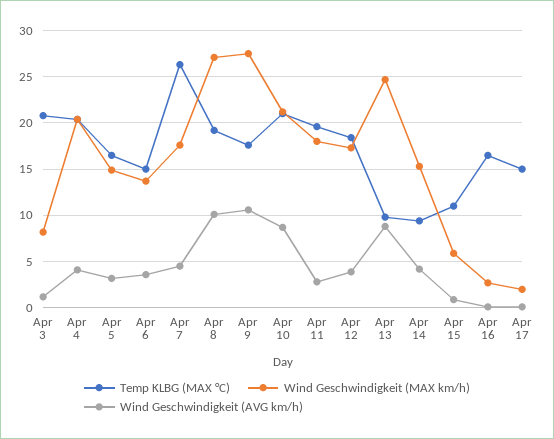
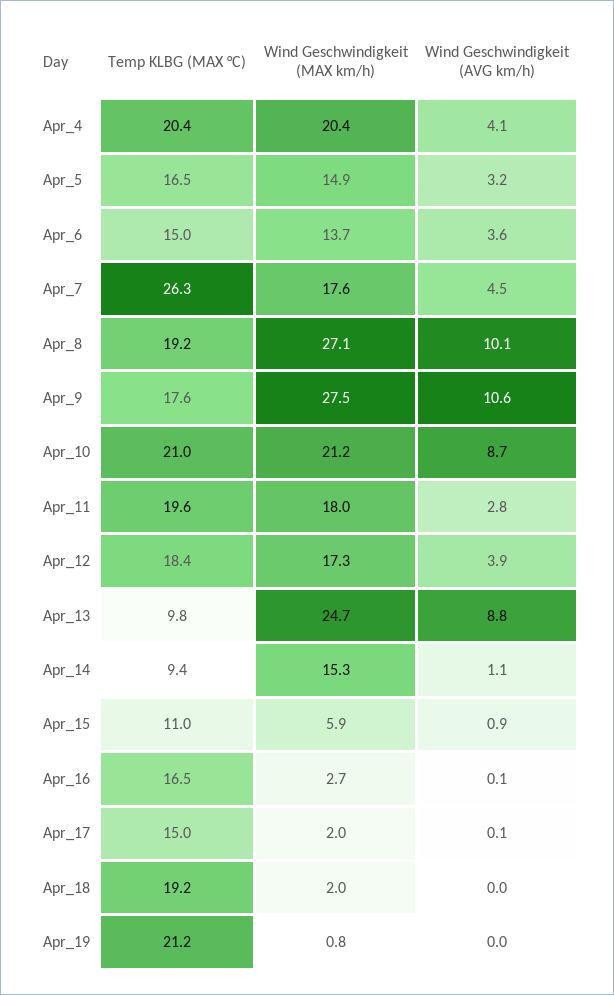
Temp KLBG (MAX °C), Apr 3: 21 -> none
Wind Geschwindigkeit (MAX km/h), Apr 3: 8 -> none
Wind Geschwindigkeit (AVG km/h), Apr 3: 1 -> none
Wind Geschwindigkeit (AVG km/h), Apr 14: 4 -> 1.1
Temp KLBG (MAX °C), Apr_18: none -> 19.2
Wind Geschwindigkeit (MAX km/h), Apr_18: none -> 2
Wind Geschwindigkeit (AVG km/h), Apr_18: none -> 0
Temp KLBG (MAX °C), Apr_19: none -> 21.2
Wind Geschwindigkeit (MAX km/h), Apr_19: none -> 0.8
Wind Geschwindigkeit (AVG km/h), Apr_19: none -> 0

